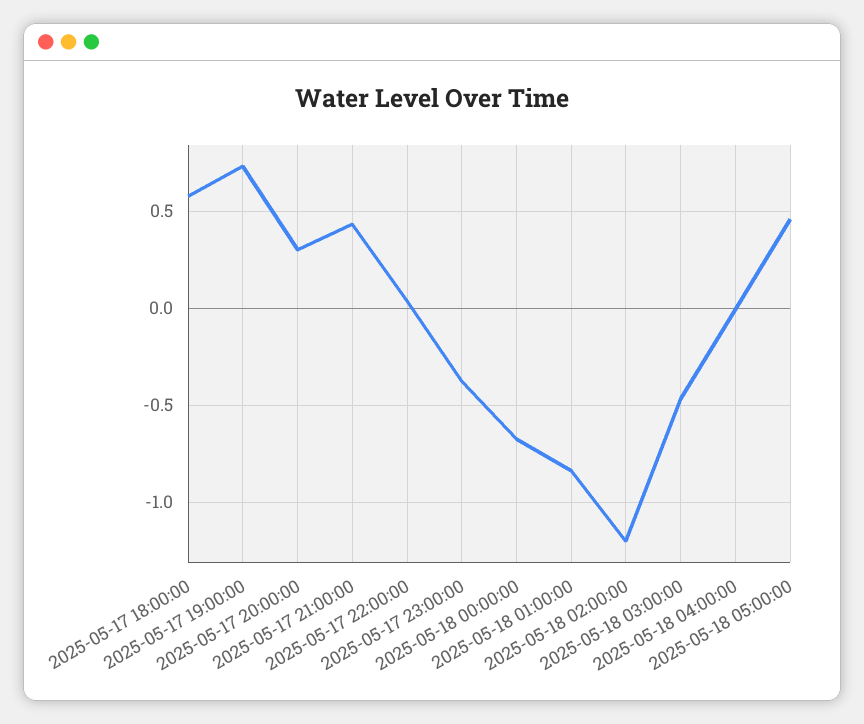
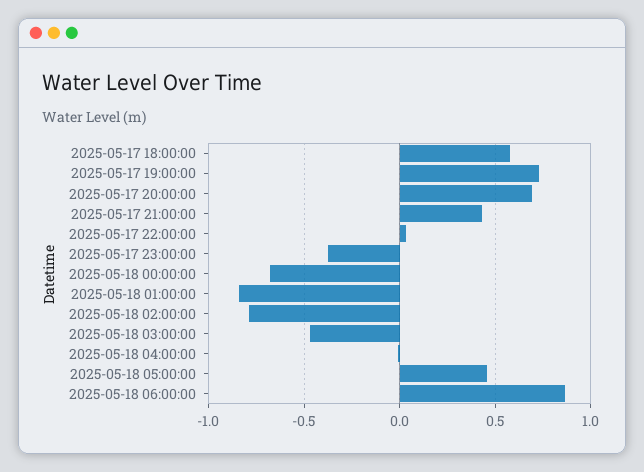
2025-05-17 20:00:00: 0.3 -> 0.7
2025-05-18 02:00:00: -1.2 -> -0.8
2025-05-18 06:00:00: none -> 0.85

